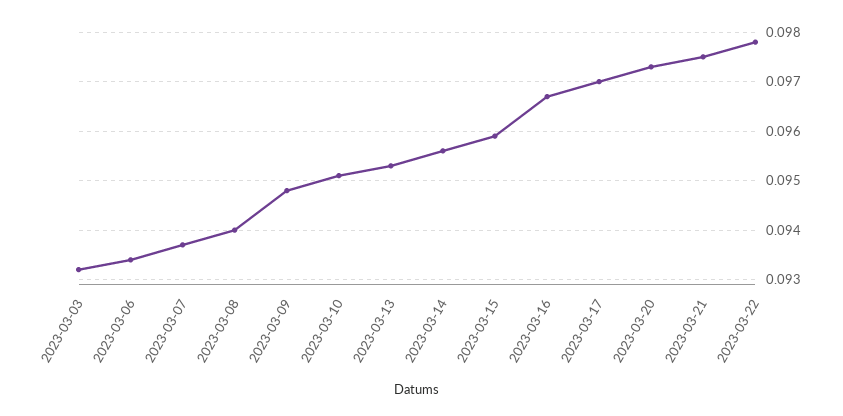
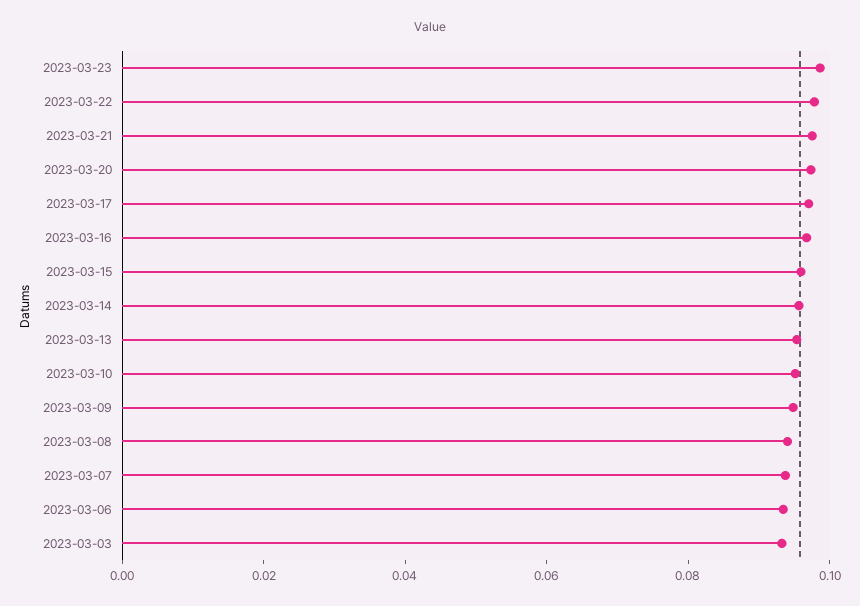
2023-03-23: none -> 0.1

